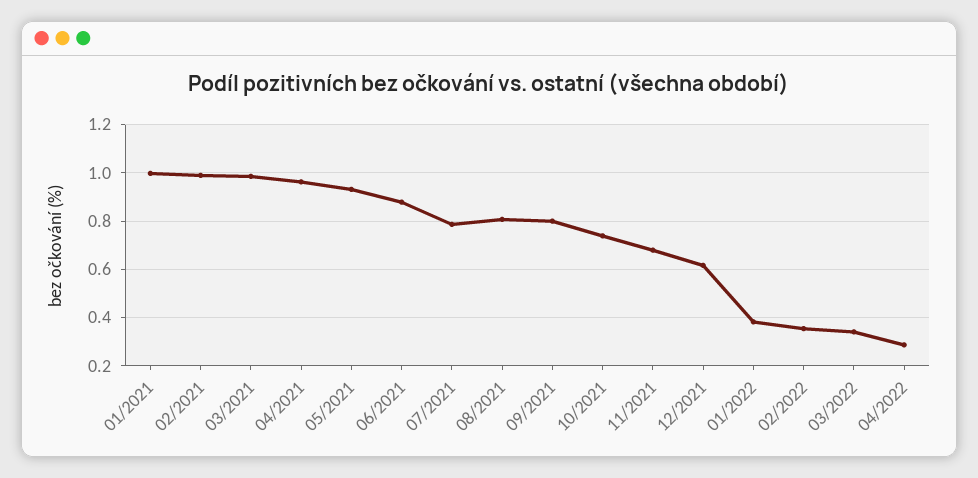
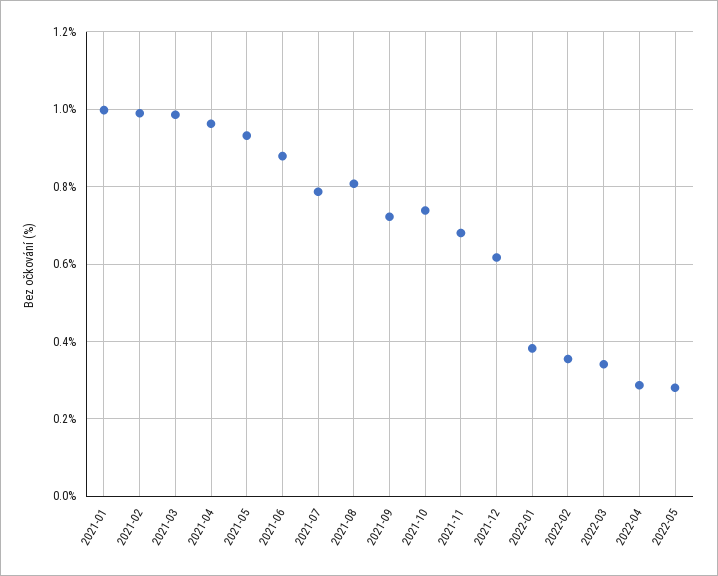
09/2021: 0.8 -> 0.72
2022-05: none -> 0.28

